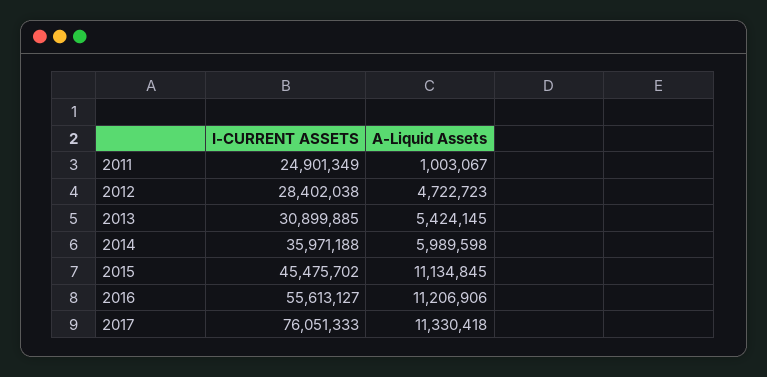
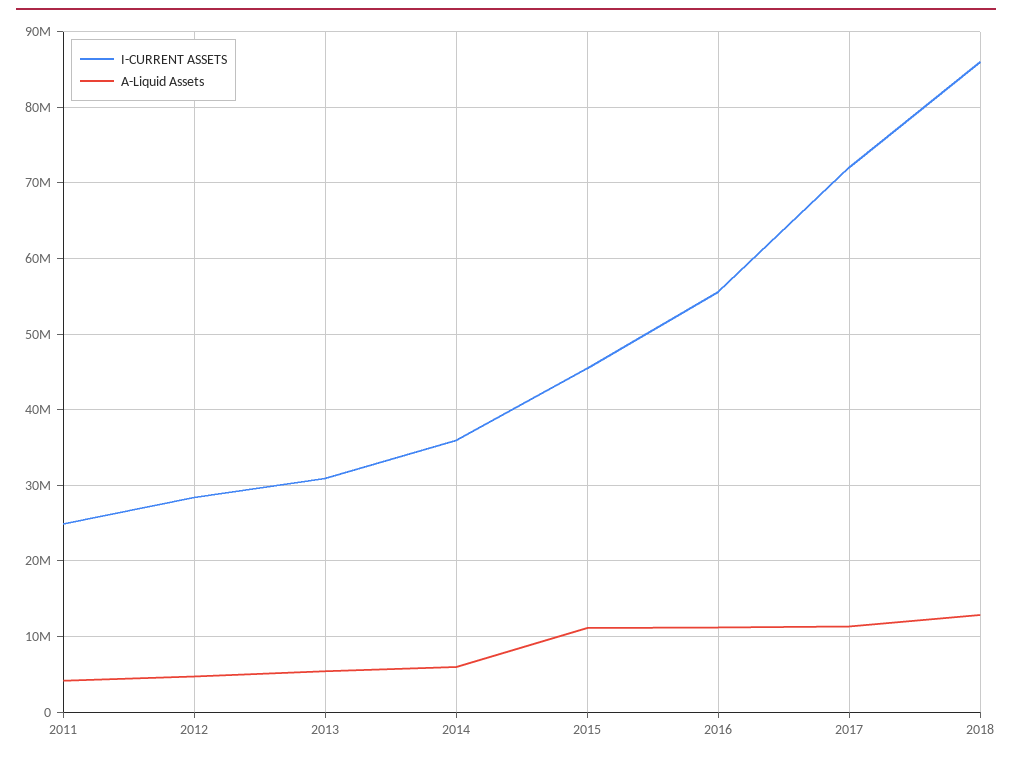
A-Liquid Assets, 2011: 1003067 -> 4000000
I-CURRENT ASSETS, 2017: 76051333 -> 72000000
I-CURRENT ASSETS, 2018: none -> 86000000
A-Liquid Assets, 2018: none -> 13000000

